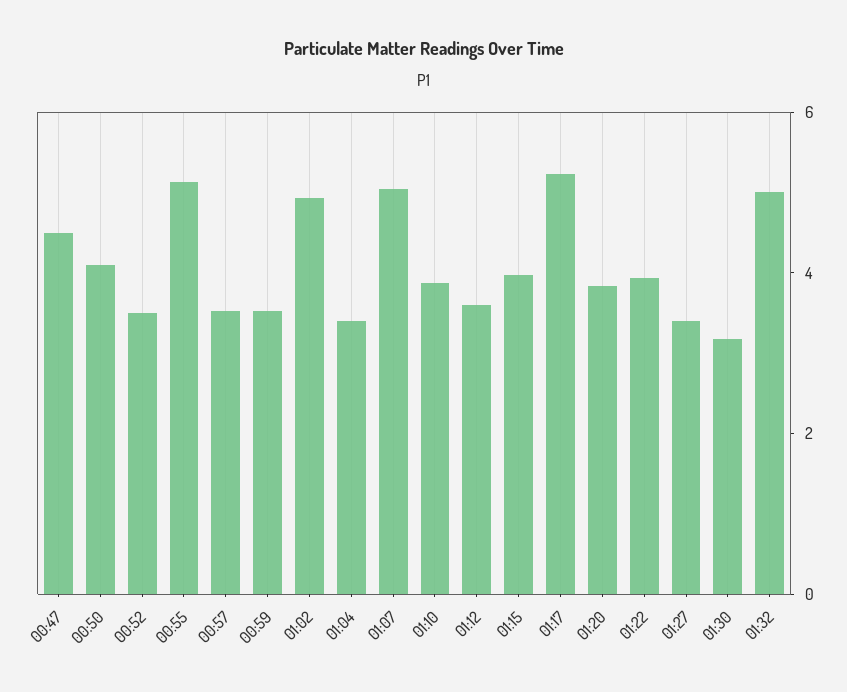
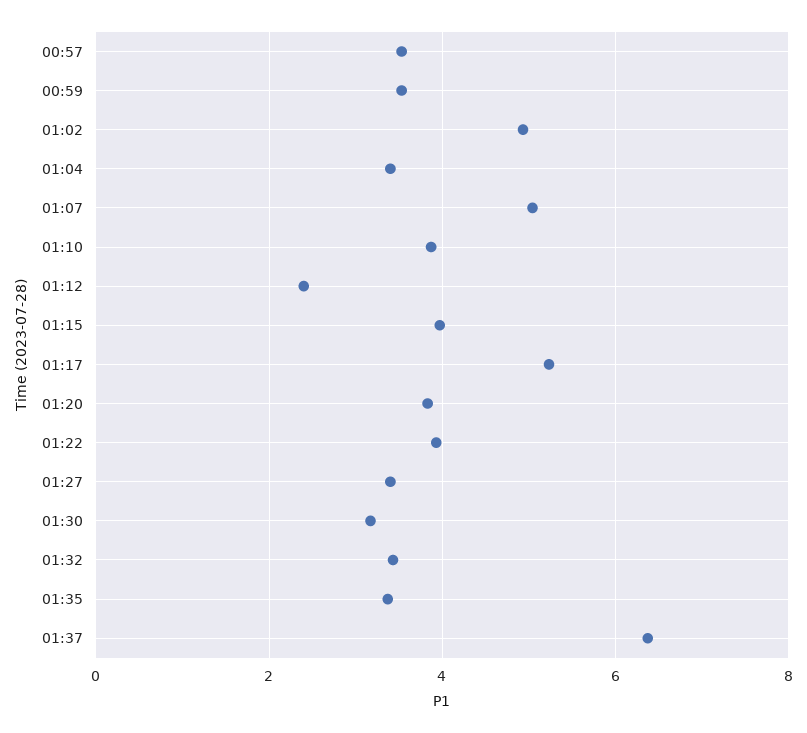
00:47: 4.5 -> none
00:50: 4 -> none
00:52: 3.5 -> none
00:55: 5 -> none
01:12: 3.5 -> 2.4
01:32: 5 -> 3.4
01:35: none -> 3.4
01:37: none -> 6.4

